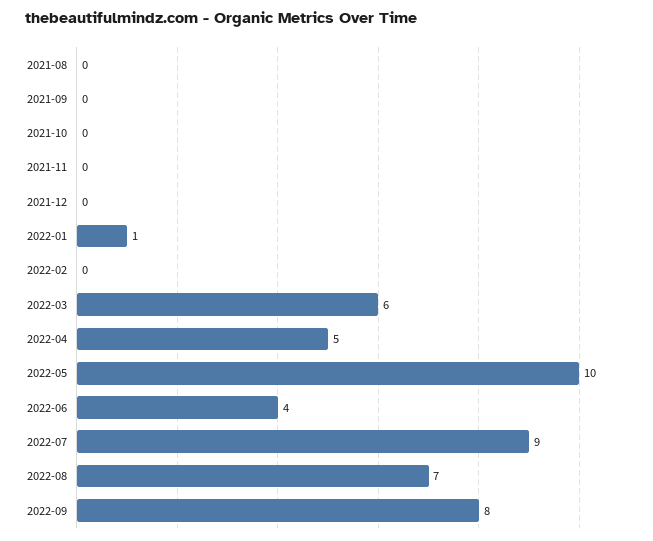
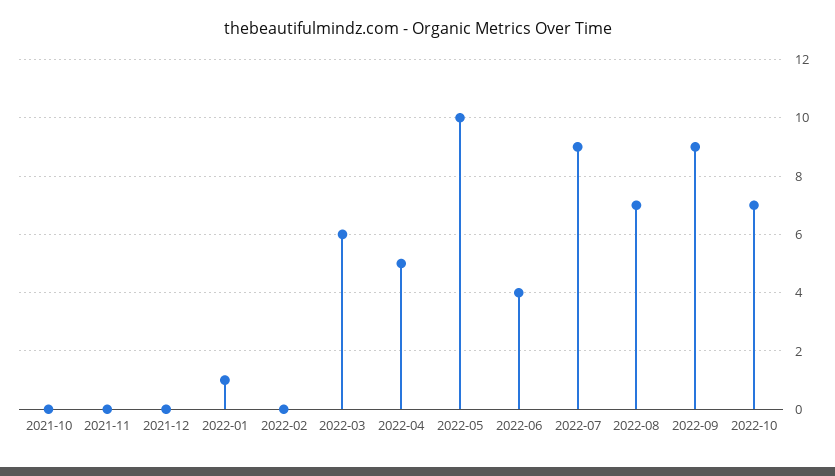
2021-08: 0 -> none
2021-09: 0 -> none
2022-09: 8 -> 9
2022-10: none -> 7

